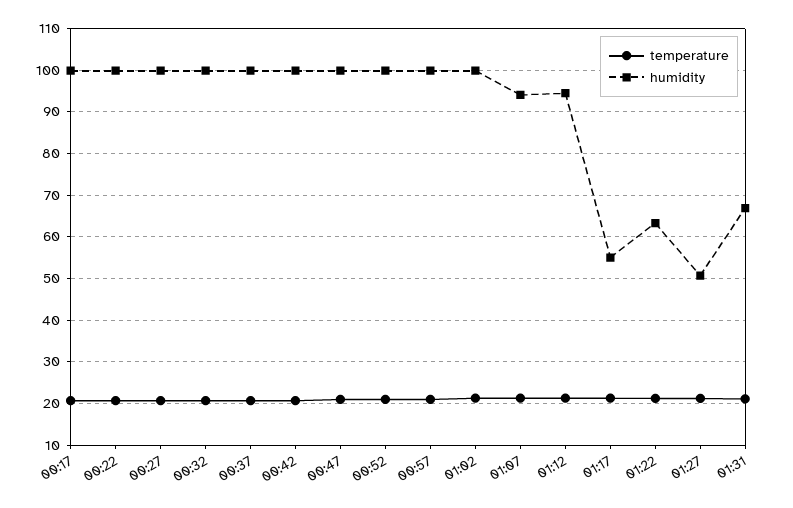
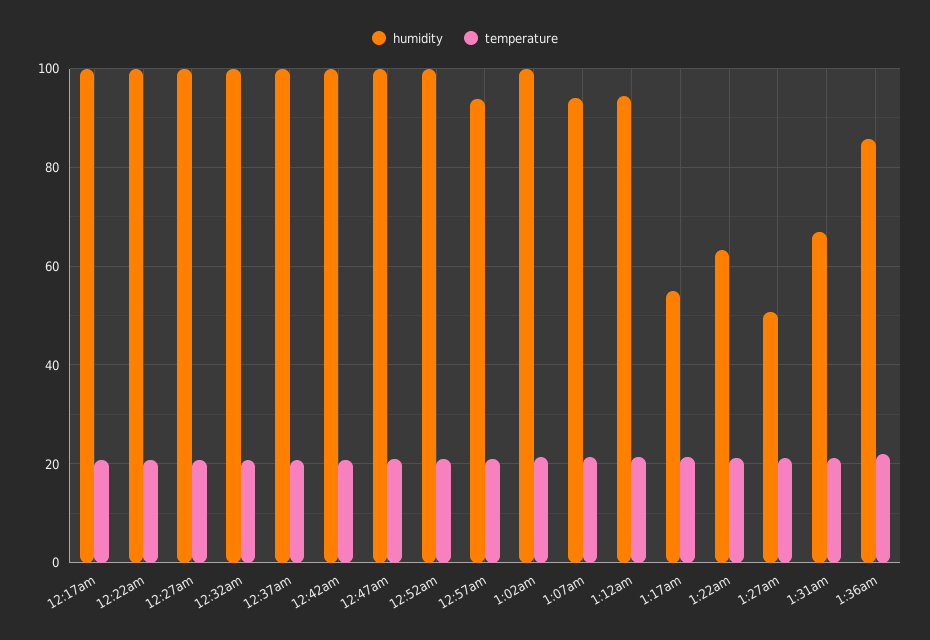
humidity, 00:57: 100 -> 94
humidity, 1:36am: none -> 86
temperature, 1:36am: none -> 22

